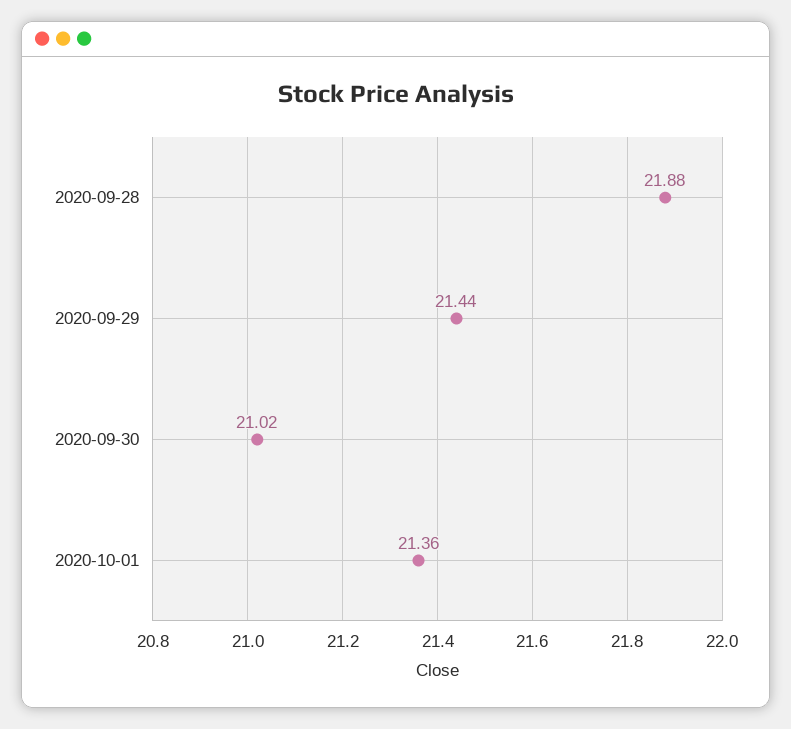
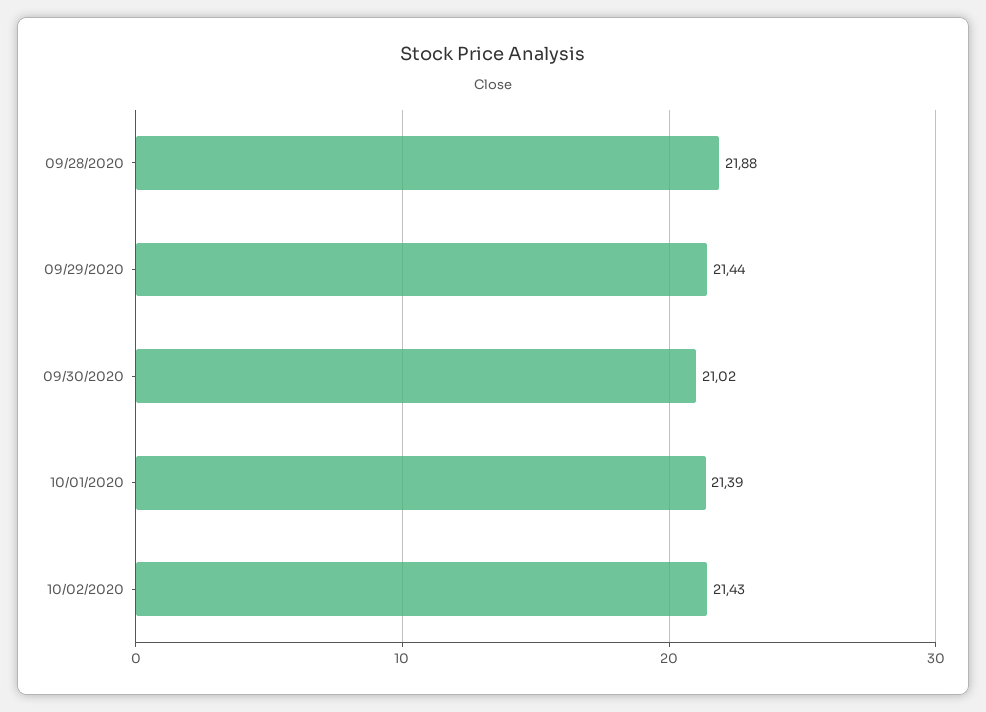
2020-10-01: 21.36 -> 21.39
10/02/2020: none -> 21.43

